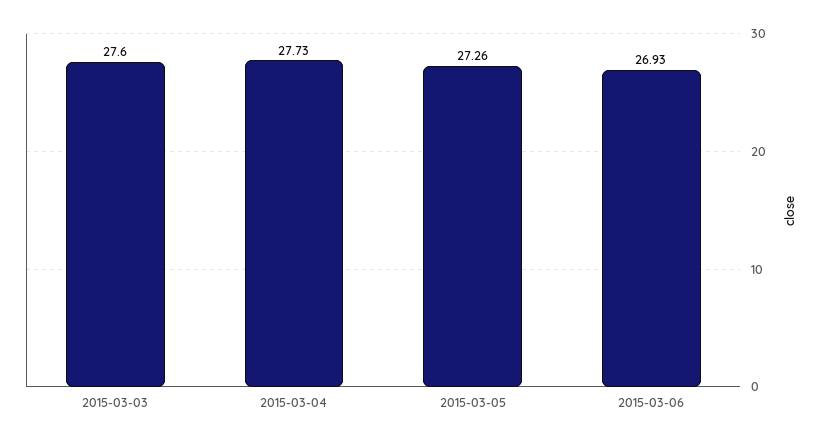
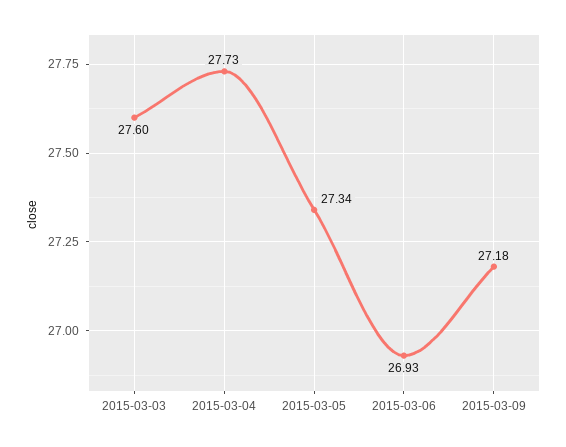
2015-03-05: 27.26 -> 27.34
2015-03-09: none -> 27.18

